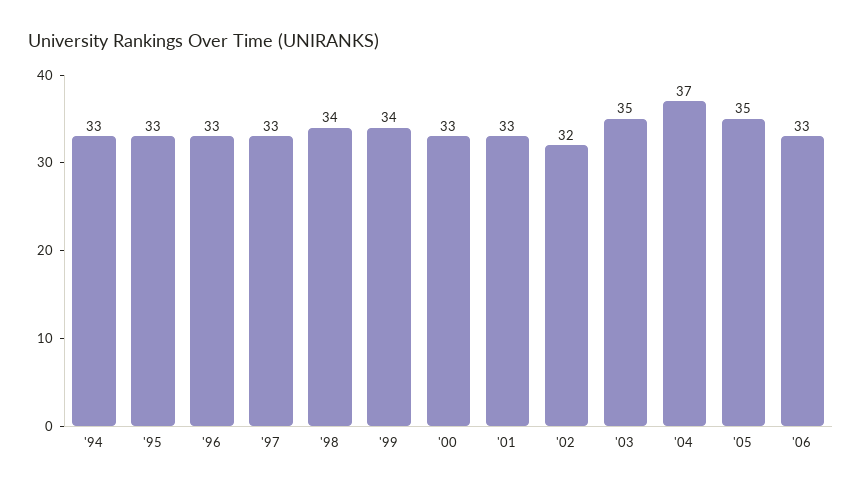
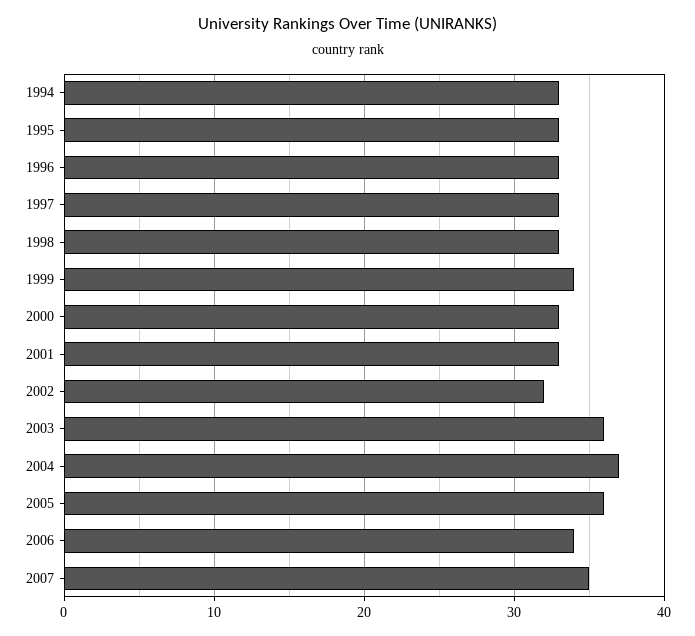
'98: 34 -> 33
'03: 35 -> 36
'05: 35 -> 36
'06: 33 -> 34
2007: none -> 35

